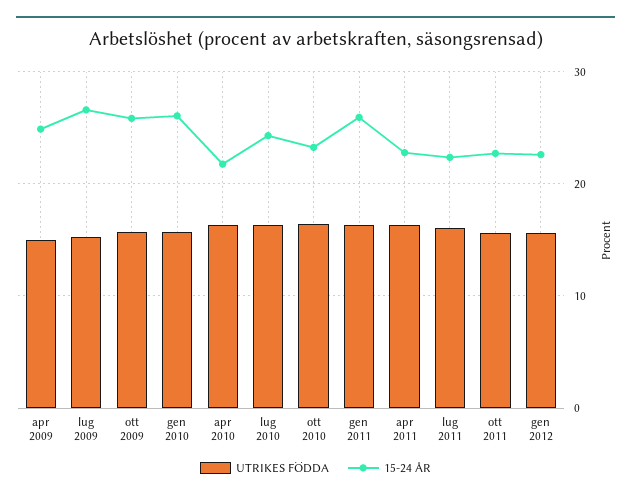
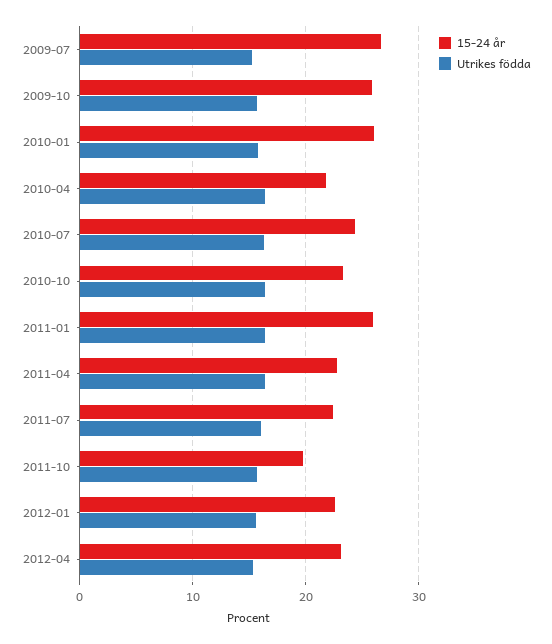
UTRIKES FÖDDA, apr 2009: 15 -> none
15-24 ÅR, apr 2009: 25 -> none
15-24 ÅR, ott 2011: 23 -> 20
15-24 ÅR, 2012-04: none -> 23
UTRIKES FÖDDA, 2012-04: none -> 15

